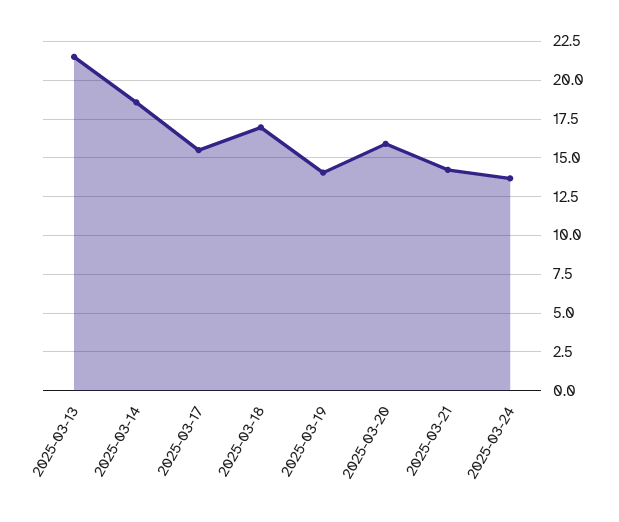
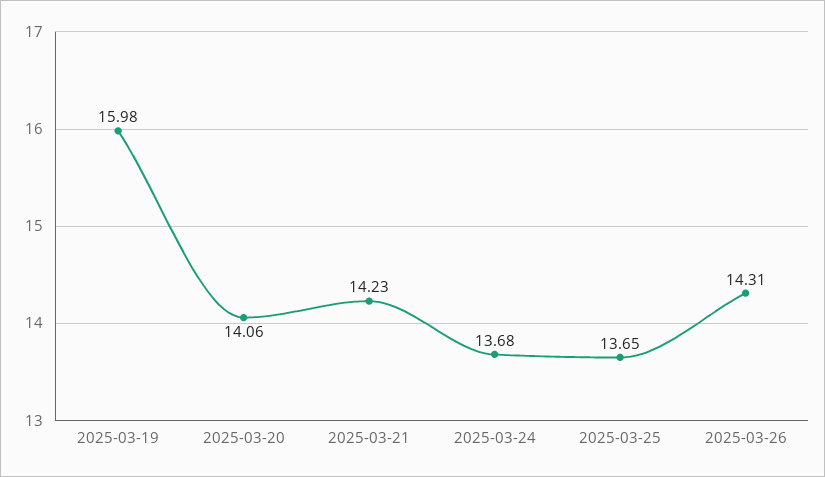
2025-03-13: 21.5 -> none
2025-03-14: 18.5 -> none
2025-03-17: 15.5 -> none
2025-03-18: 17 -> none
2025-03-19: 14 -> 15.98
2025-03-20: 16 -> 14.06
2025-03-25: none -> 13.65
2025-03-26: none -> 14.31

